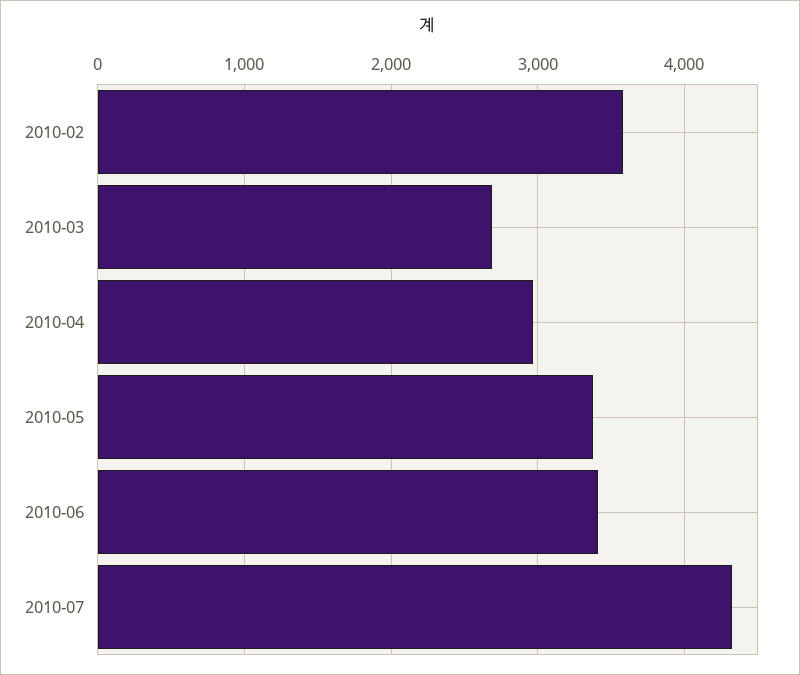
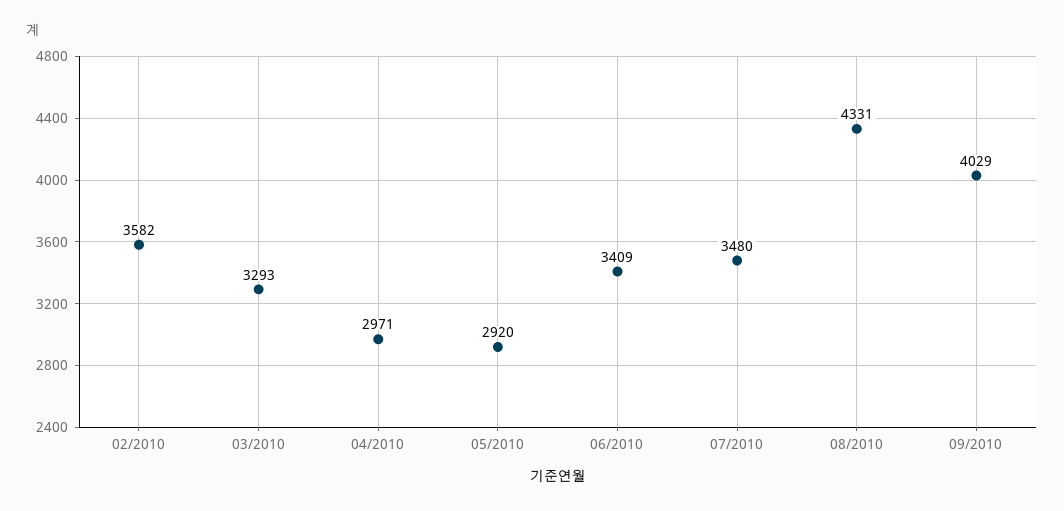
2010-03: 2700 -> 3293
2010-05: 3400 -> 2920
2010-07: 4300 -> 3480
08/2010: none -> 4331
09/2010: none -> 4029

